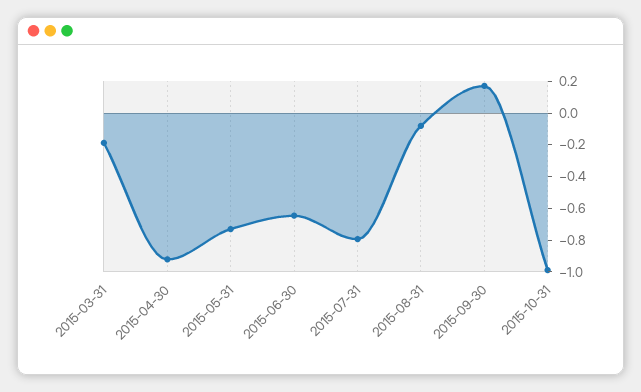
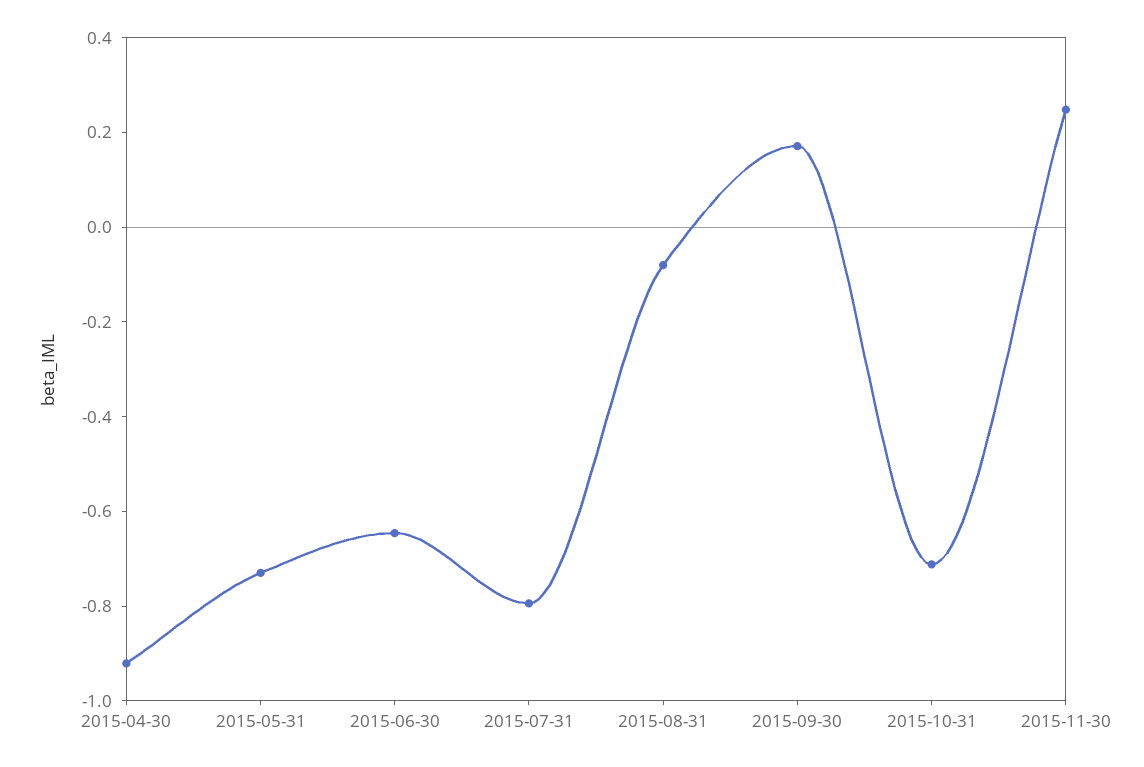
2015-03-31: -0.2 -> none
2015-10-31: -1 -> -0.7
2015-11-30: none -> 0.25

